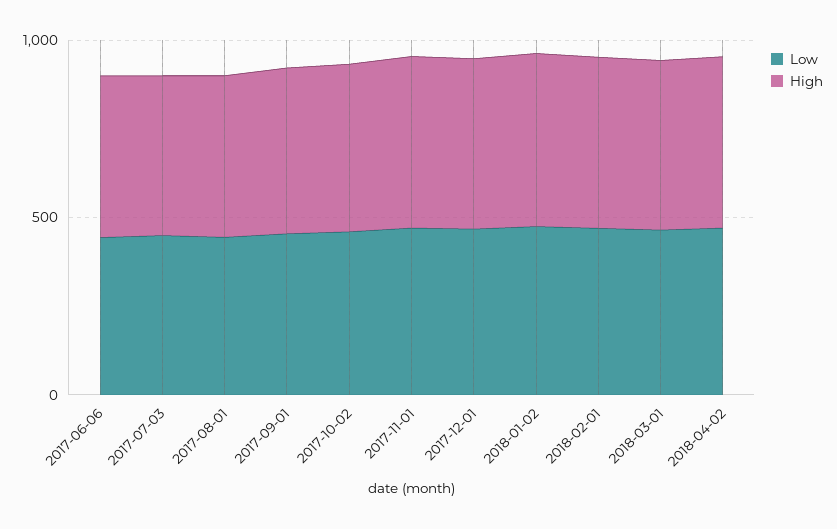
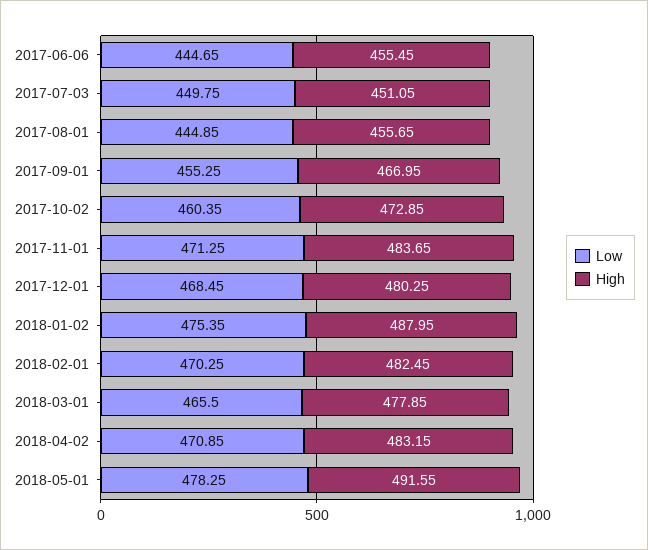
Low, 2018-05-01: none -> 478.25
High, 2018-05-01: none -> 491.55

